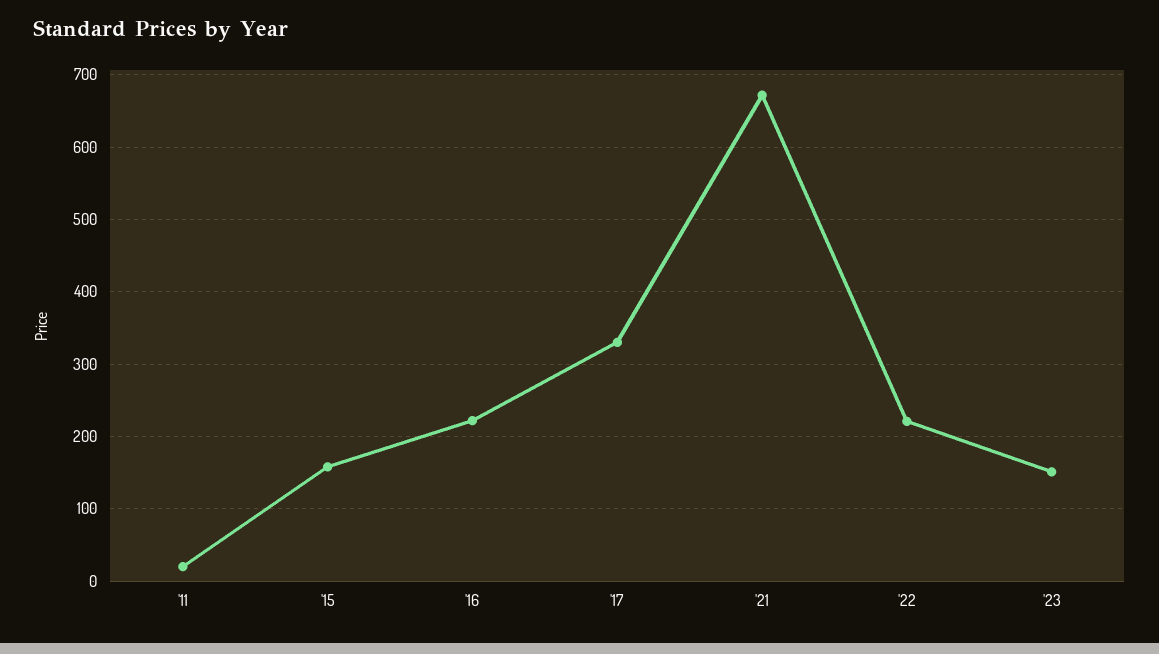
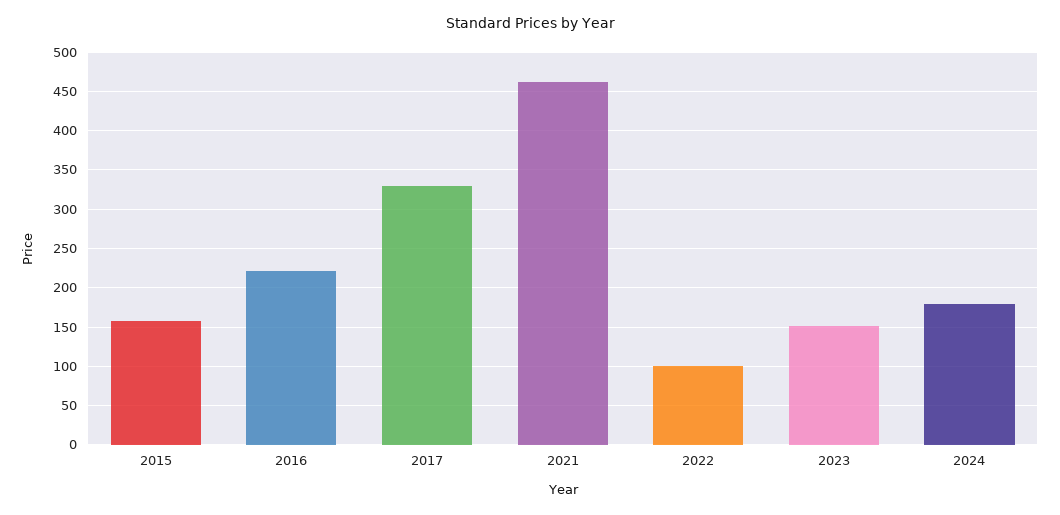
'11: 20 -> none
'21: 670 -> 460
'22: 220 -> 100
2024: none -> 180

